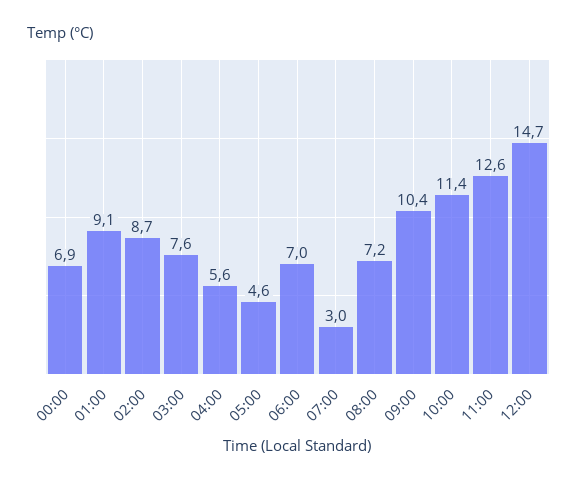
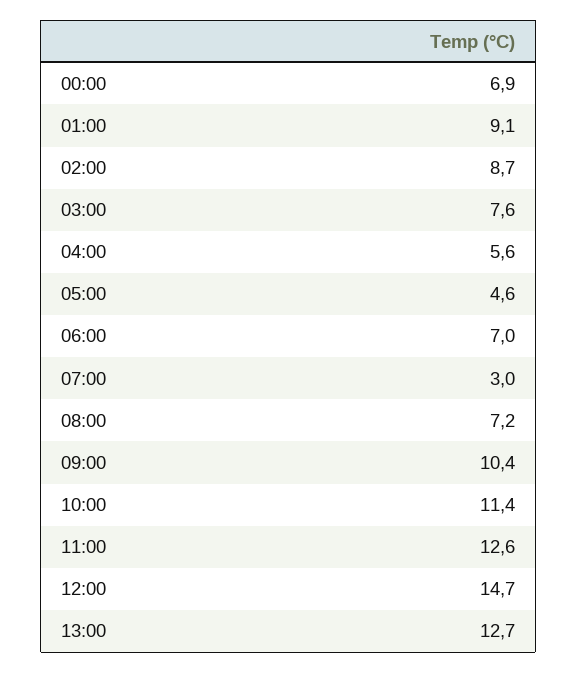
13:00: none -> 12.7

